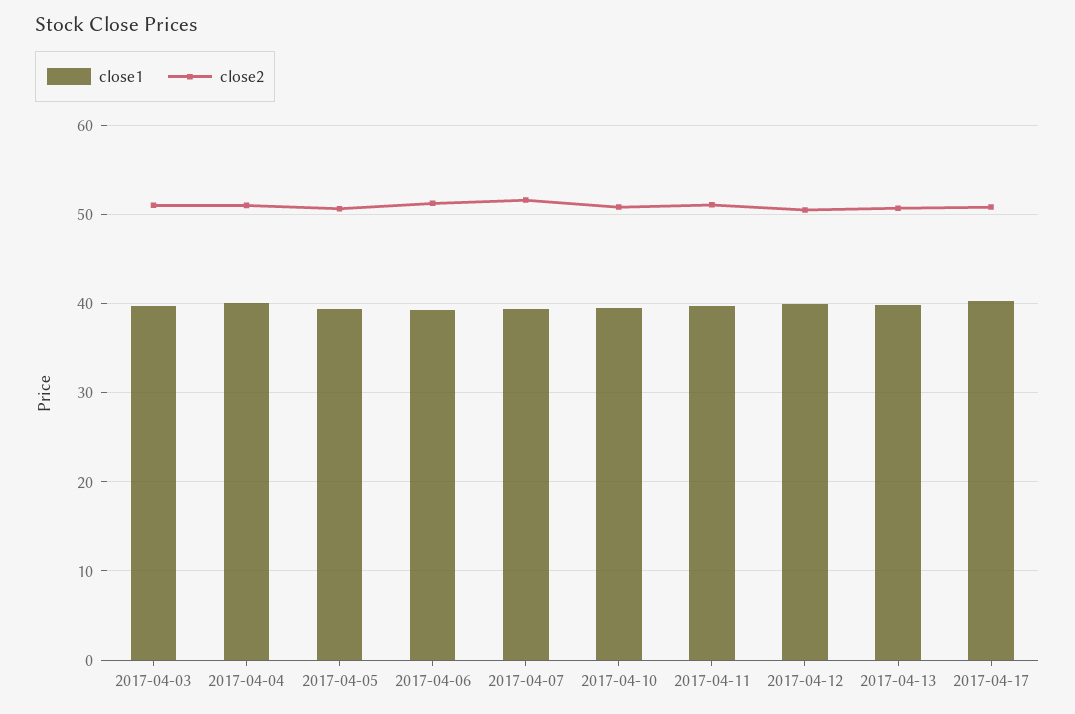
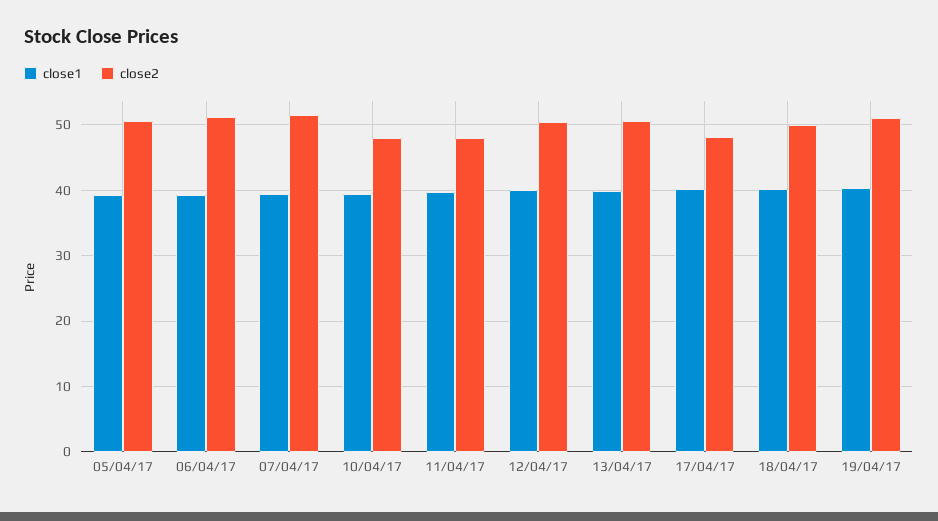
close1, 2017-04-03: 40 -> none
close2, 2017-04-03: 51 -> none
close1, 2017-04-04: 40 -> none
close2, 2017-04-04: 51 -> none
close2, 2017-04-10: 51 -> 48
close2, 2017-04-11: 51 -> 48
close2, 2017-04-17: 51 -> 48
close1, 18/04/17: none -> 40
close2, 18/04/17: none -> 50
close1, 19/04/17: none -> 40
close2, 19/04/17: none -> 51

